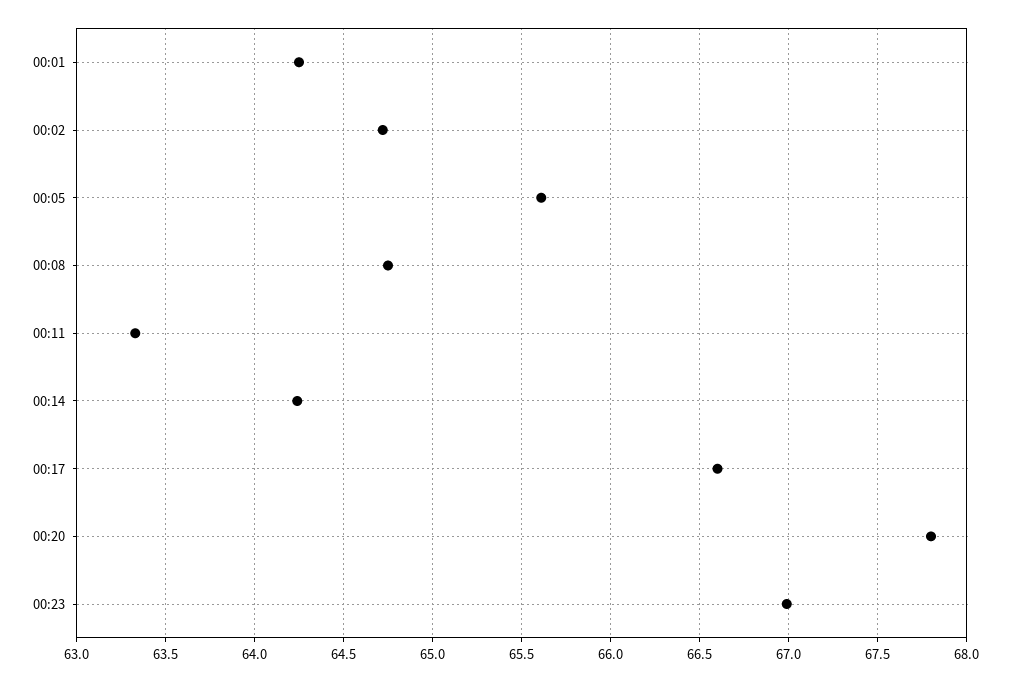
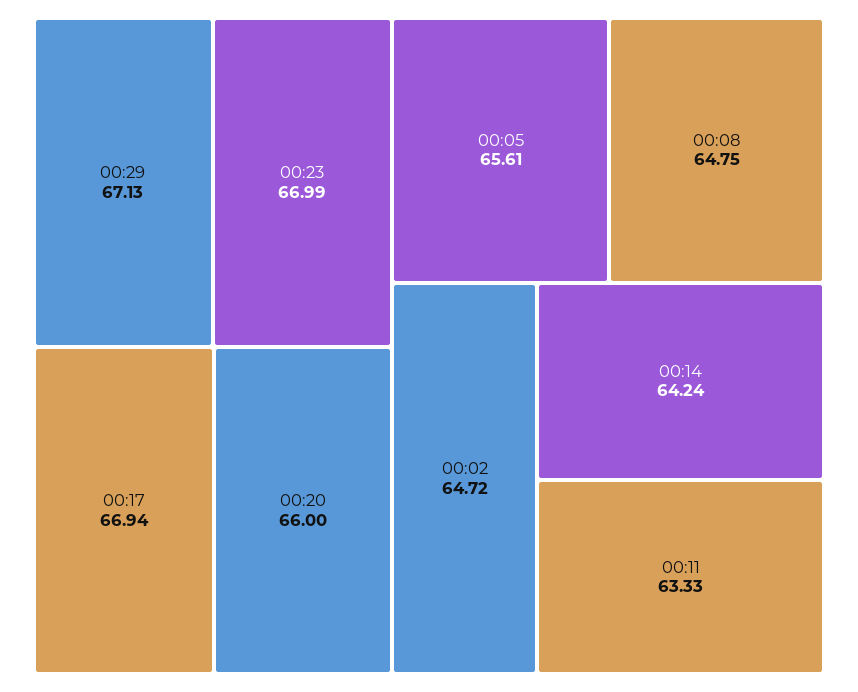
00:01: 64.25 -> none
00:17: 66.6 -> 66.94
00:20: 67.8 -> 66
00:29: none -> 67.13

